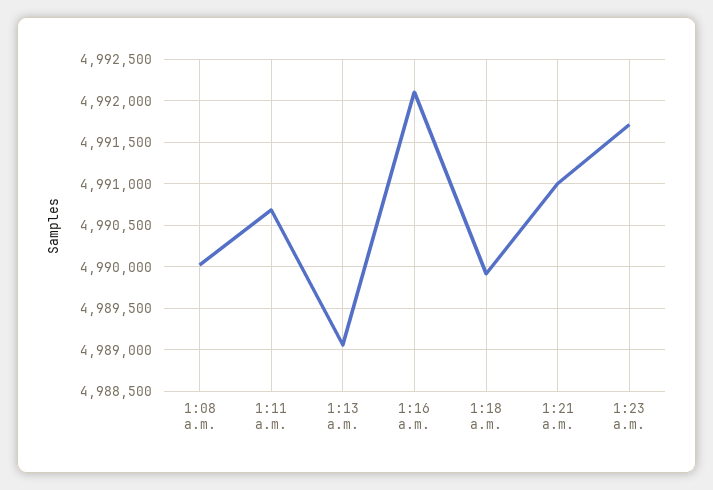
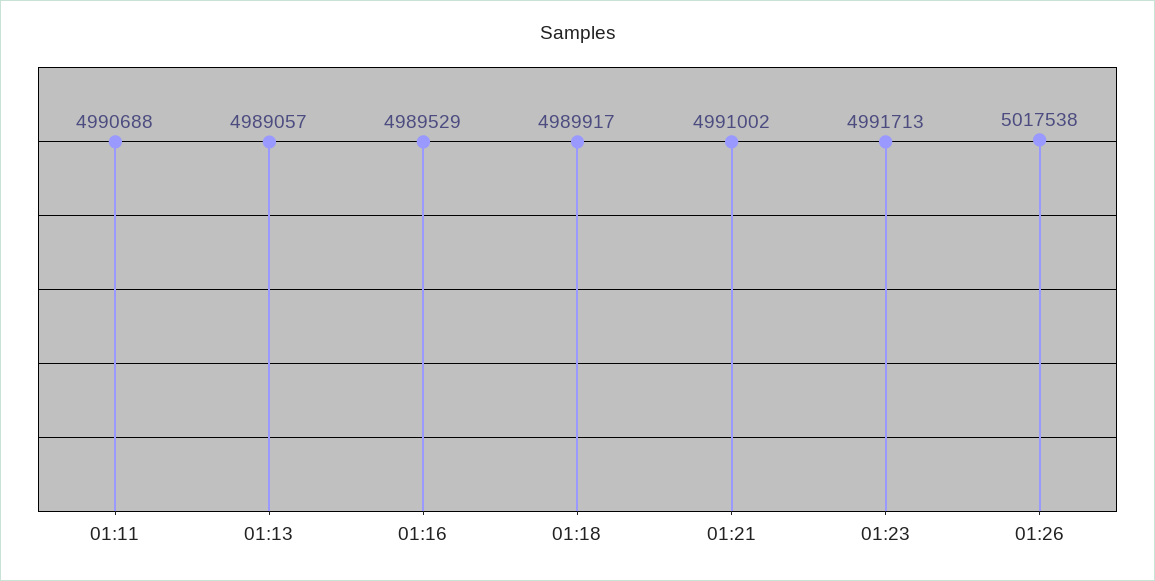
1:08 a.m.: 4990000 -> none
1:16 a.m.: 4992100 -> 4989529
01:26: none -> 5017538

